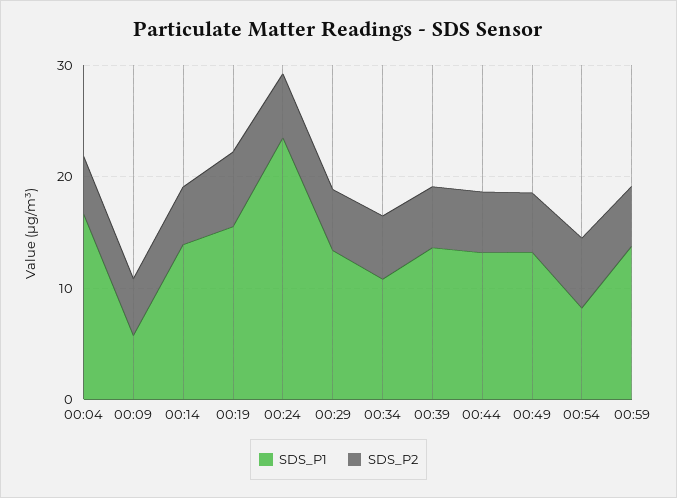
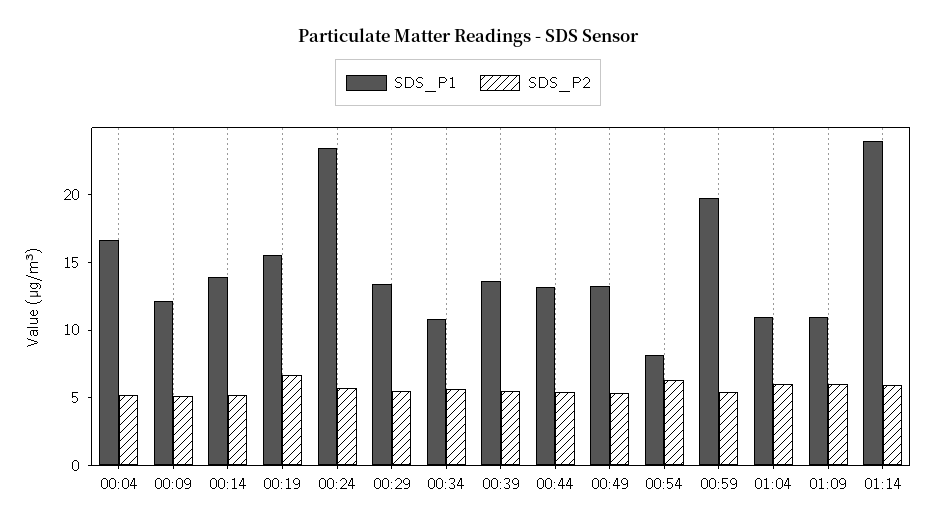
SDS_P1, 00:09: 6 -> 12
SDS_P1, 00:59: 14 -> 20
SDS_P1, 01:04: none -> 11
SDS_P2, 01:04: none -> 6
SDS_P1, 01:09: none -> 11
SDS_P2, 01:09: none -> 6
SDS_P1, 01:14: none -> 24
SDS_P2, 01:14: none -> 6

